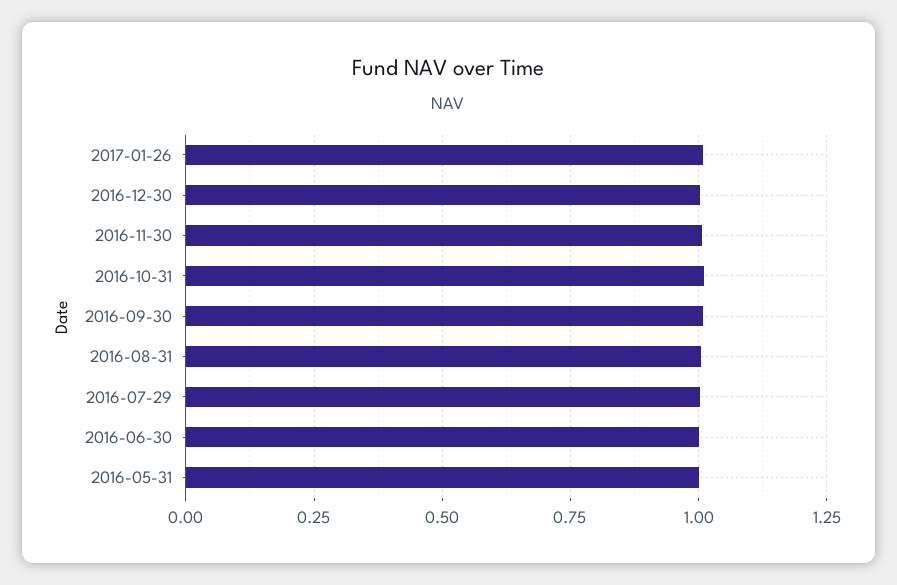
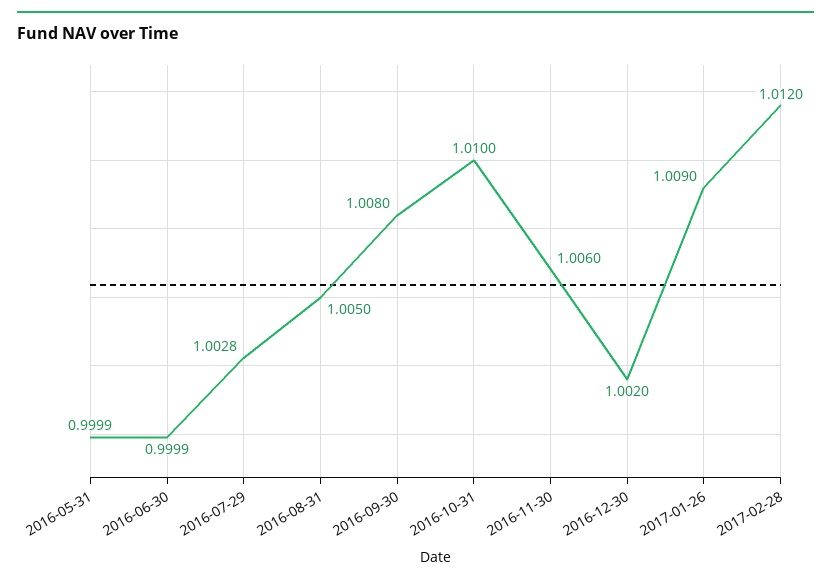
2017-02-28: none -> 1.012

